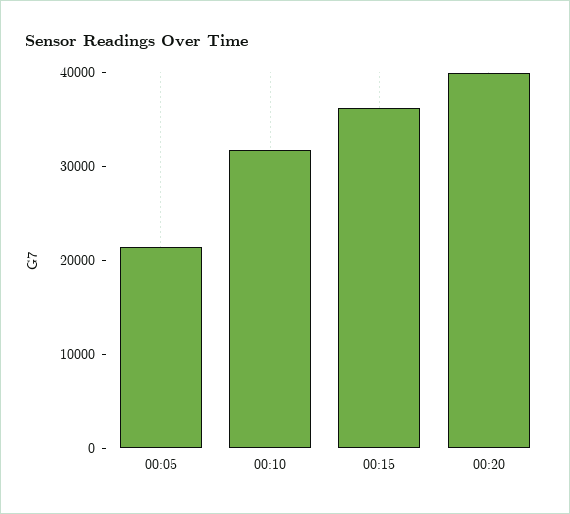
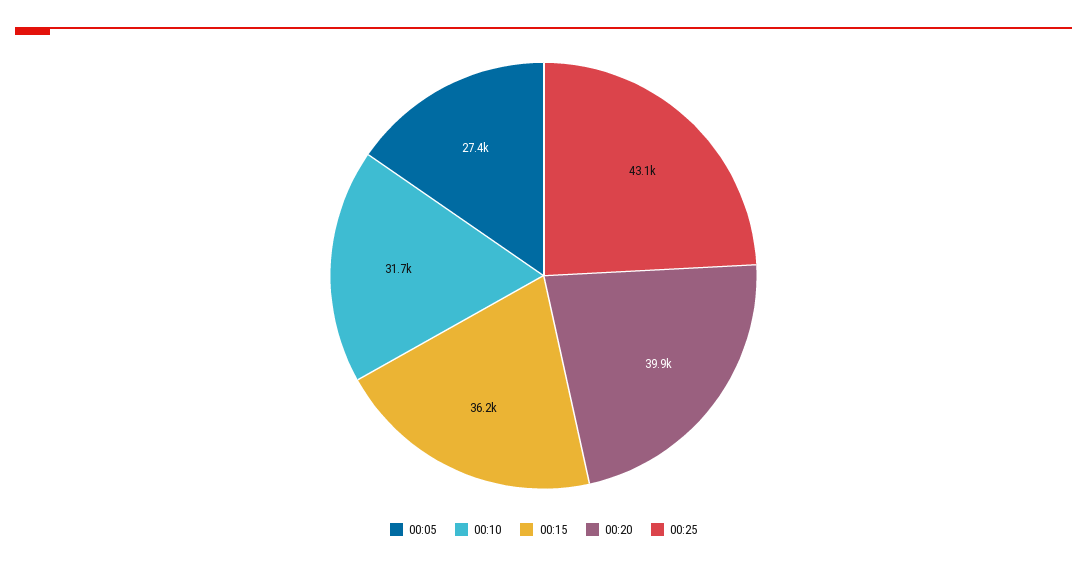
00:05: 22000 -> 27400
00:25: none -> 43100

